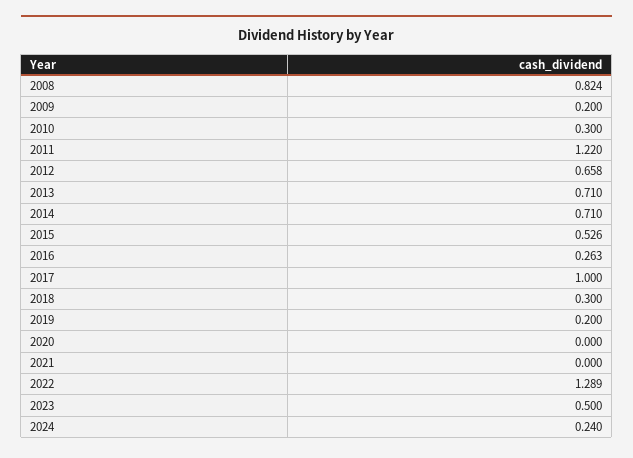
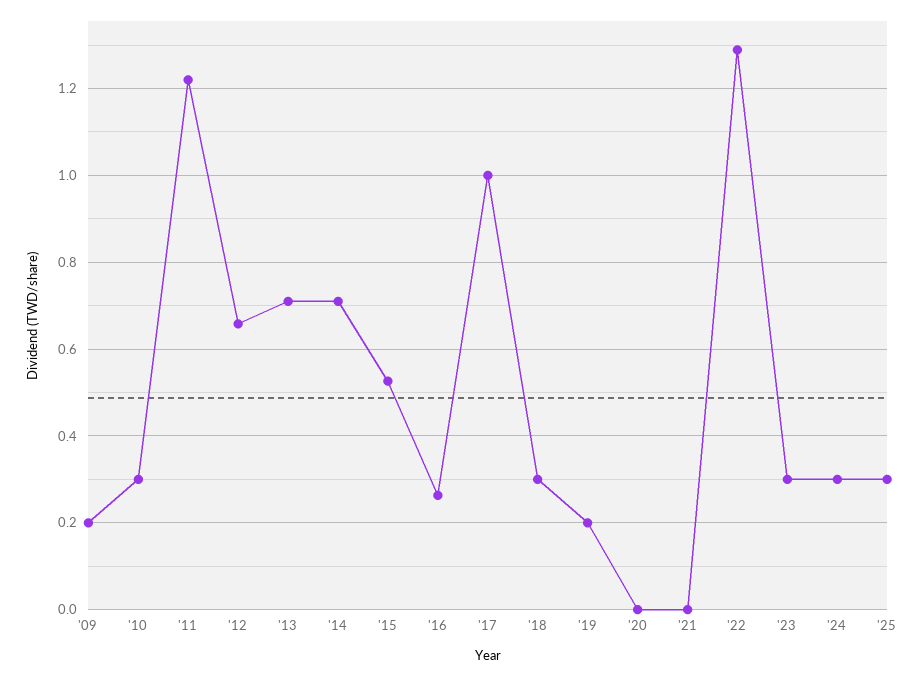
2008: 0.824 -> none
2023: 0.5 -> 0.3
2024: 0.24 -> 0.3
'25: none -> 0.3

